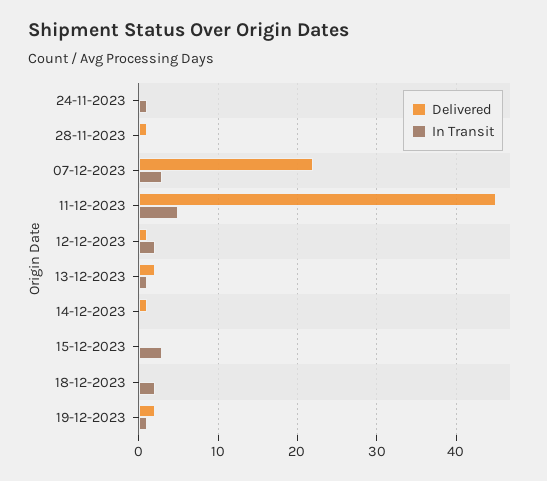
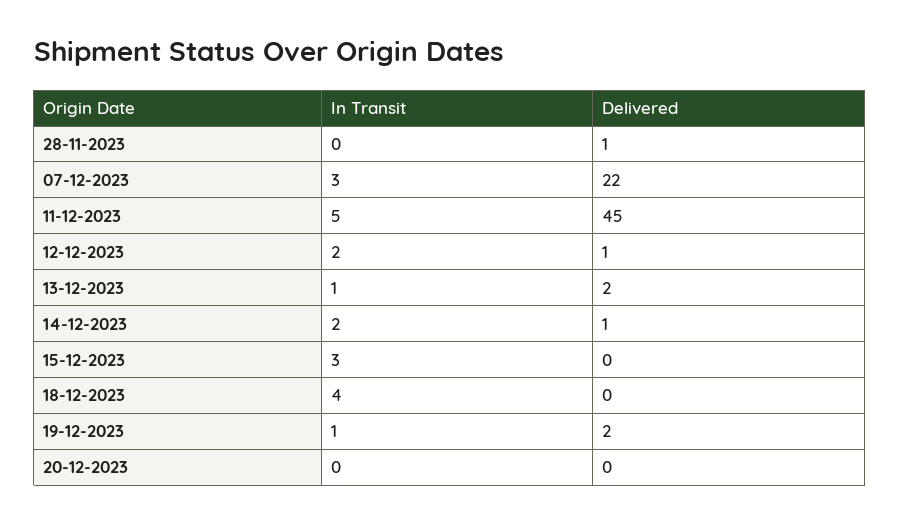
Delivered, 24-11-2023: 0 -> none
In Transit, 24-11-2023: 1 -> none
In Transit, 14-12-2023: 0 -> 2
In Transit, 18-12-2023: 2 -> 4
In Transit, 20-12-2023: none -> 0
Delivered, 20-12-2023: none -> 0

